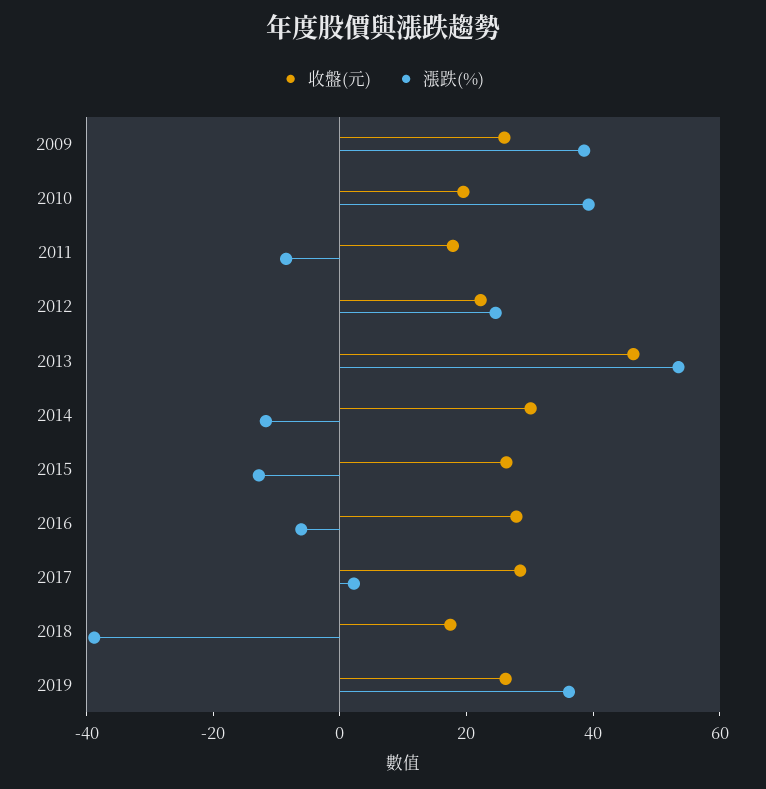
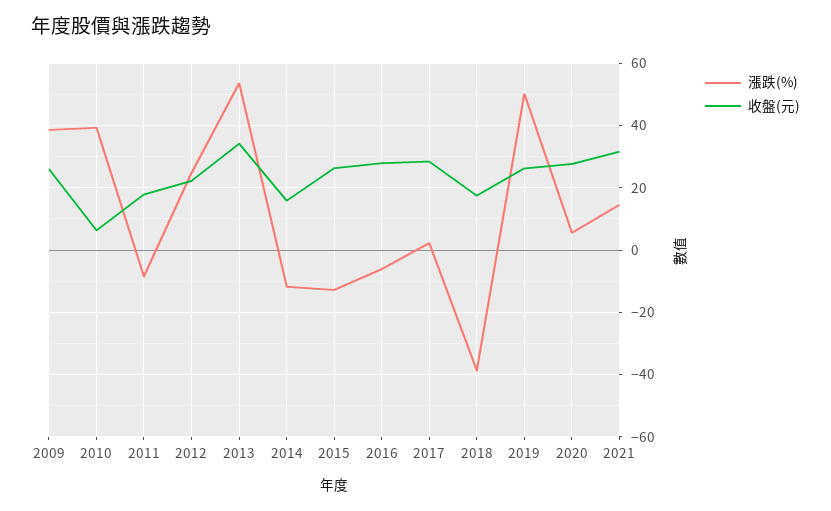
收盤(元), 2010: 20 -> 6
收盤(元), 2013: 45 -> 34
收盤(元), 2014: 30 -> 16
漲跌(%), 2019: 35 -> 50
漲跌(%), 2020: none -> 6
收盤(元), 2020: none -> 28
漲跌(%), 2021: none -> 14
收盤(元), 2021: none -> 32

